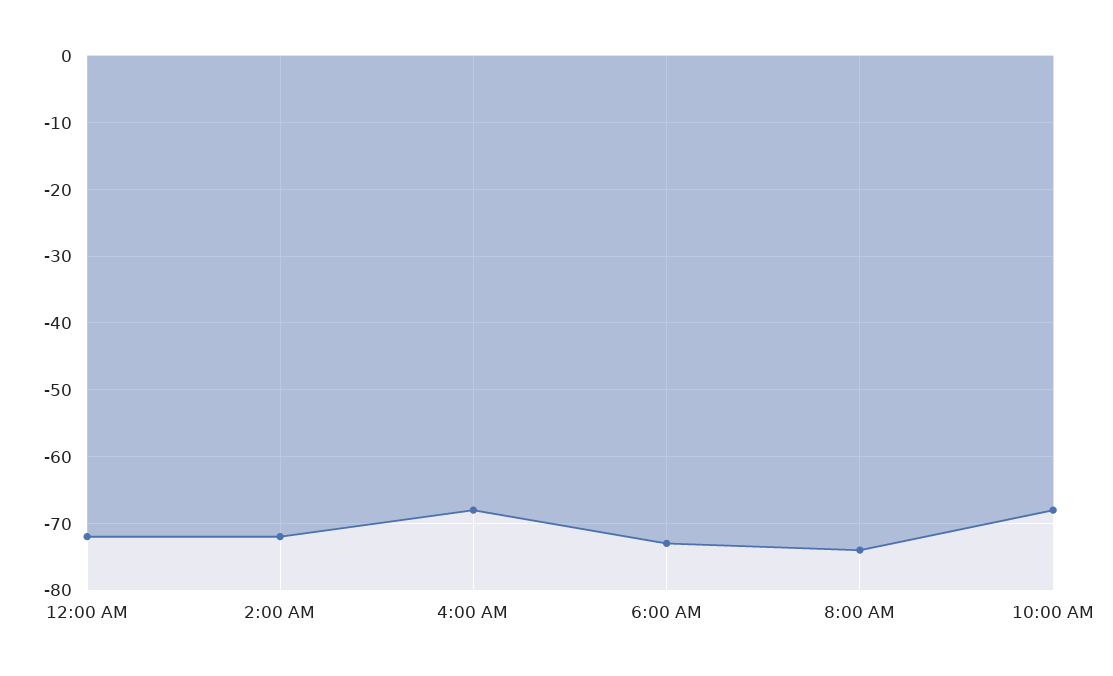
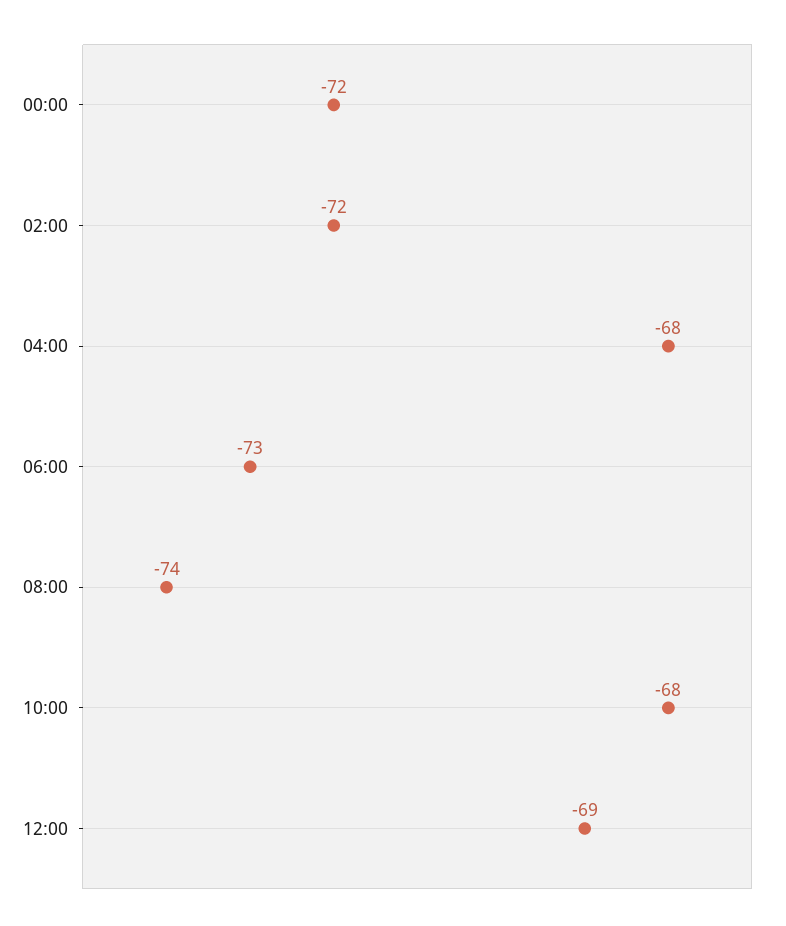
12:00: none -> -69

